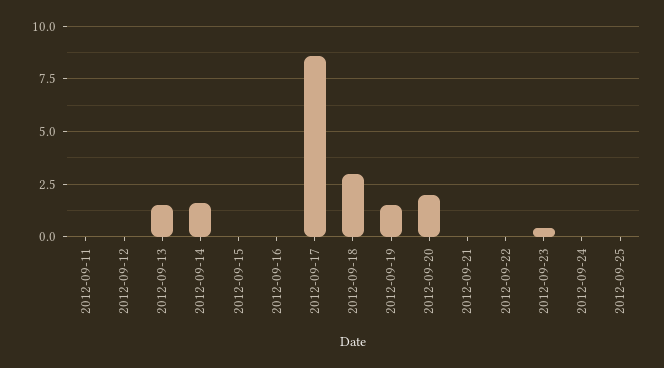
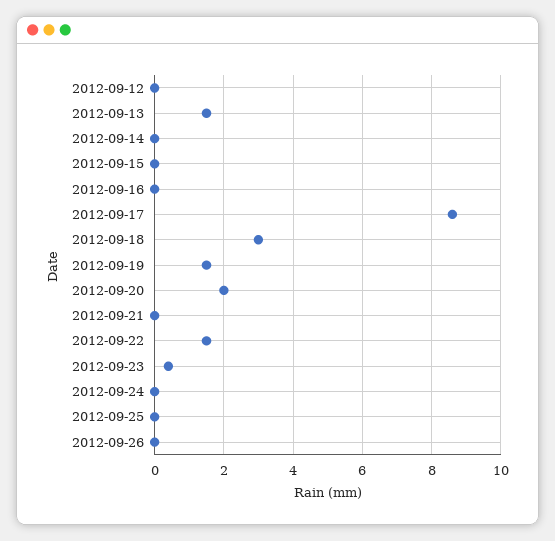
2012-09-11: 0 -> none
2012-09-14: 1.5 -> 0
2012-09-22: 0 -> 1.5
2012-09-26: none -> 0

